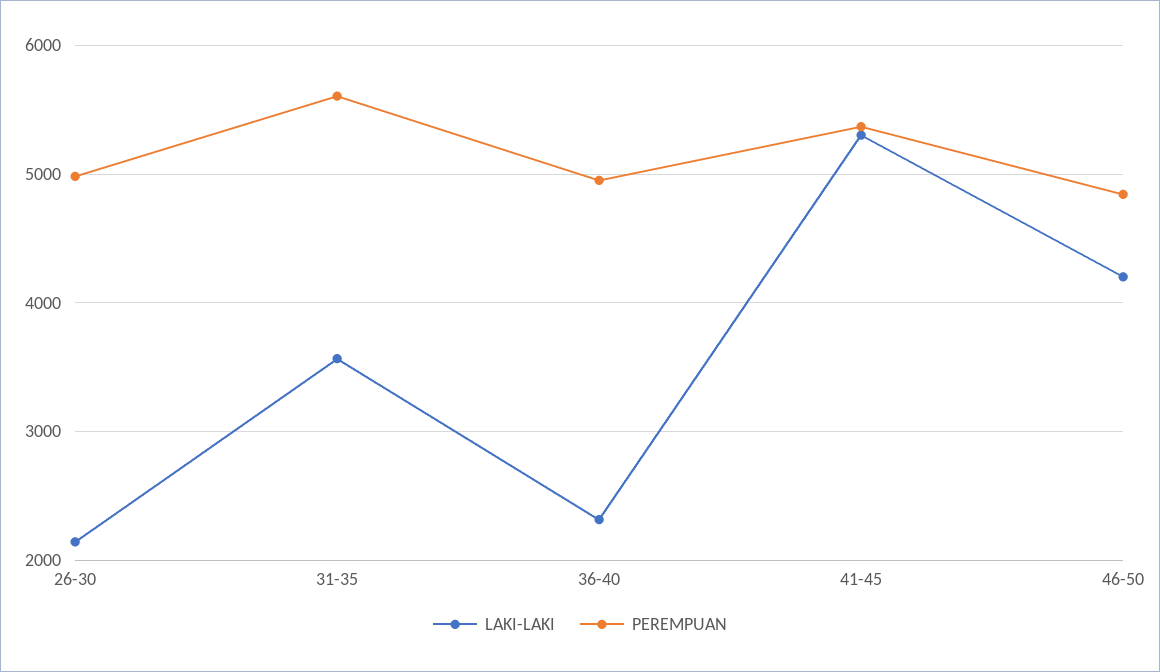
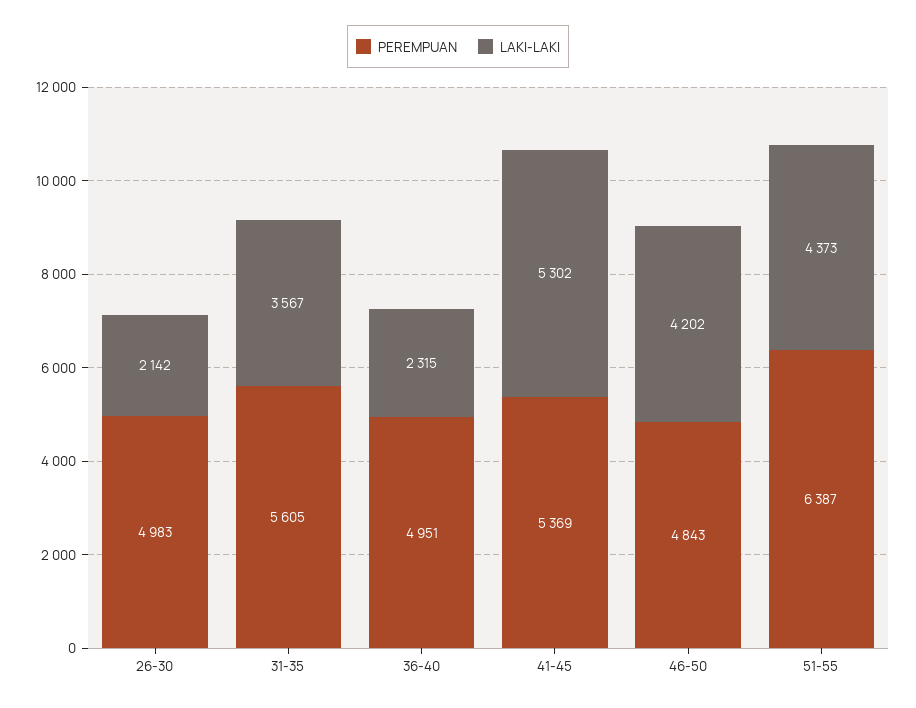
PEREMPUAN, 51-55: none -> 6387
LAKI-LAKI, 51-55: none -> 4373

